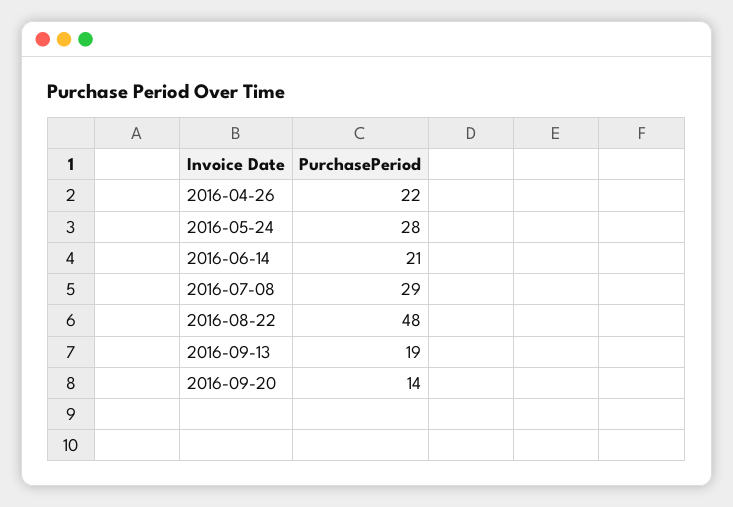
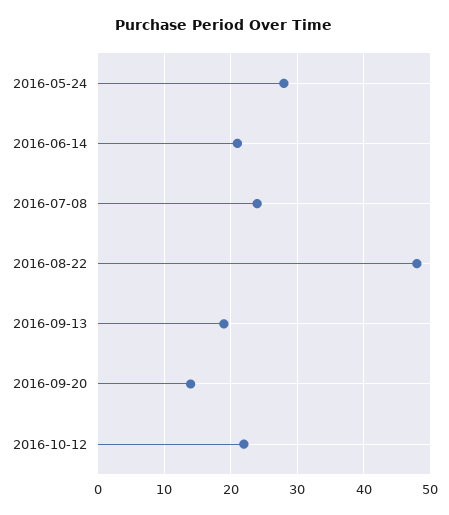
2016-04-26: 22 -> none
2016-07-08: 29 -> 24
2016-10-12: none -> 22

